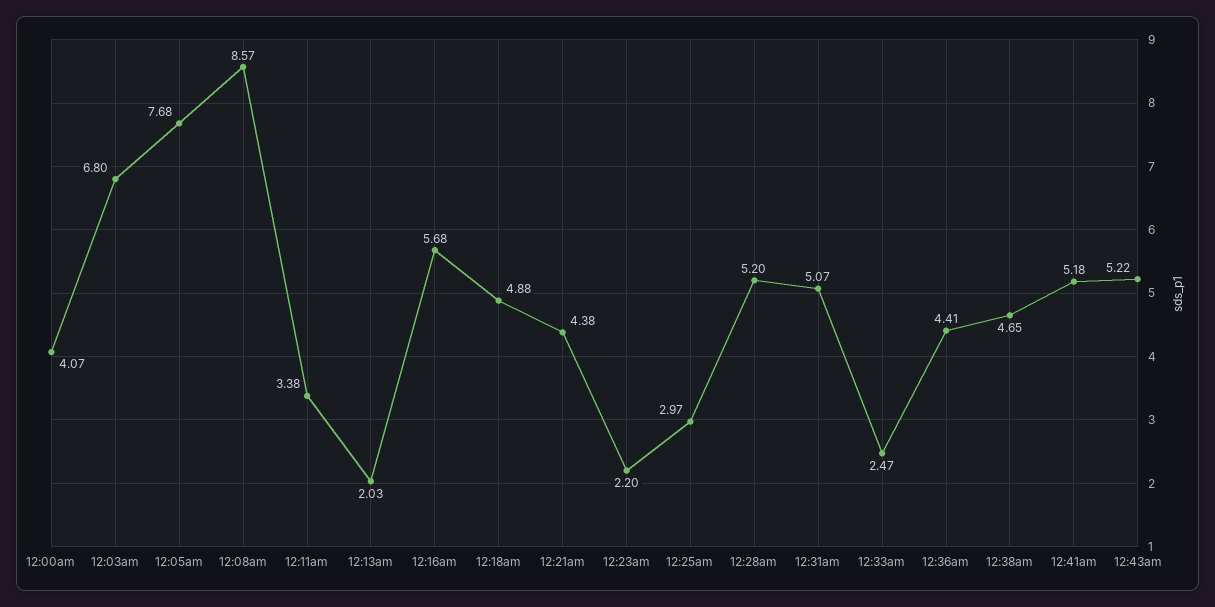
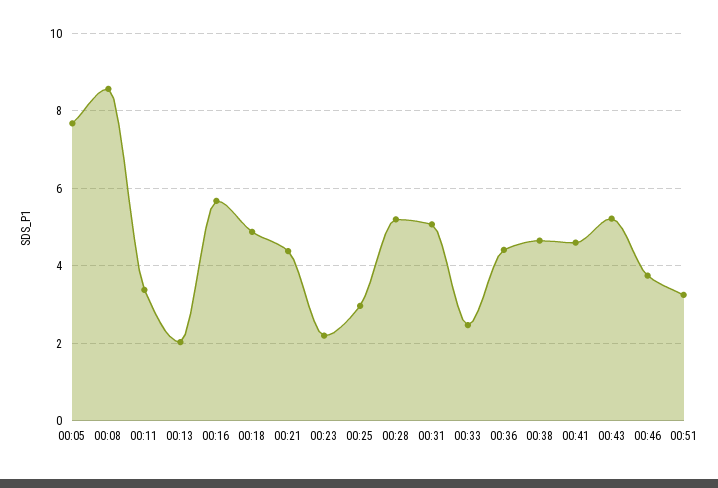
12:00am: 4.07 -> none
12:03am: 6.8 -> none
12:41am: 5.18 -> 4.6
00:46: none -> 3.8
00:51: none -> 3.2

